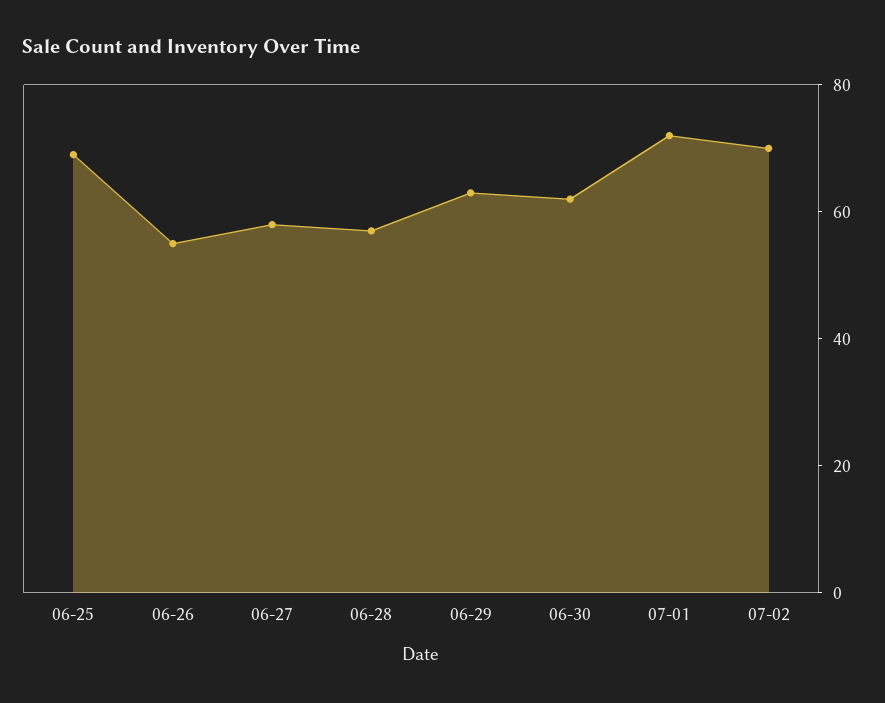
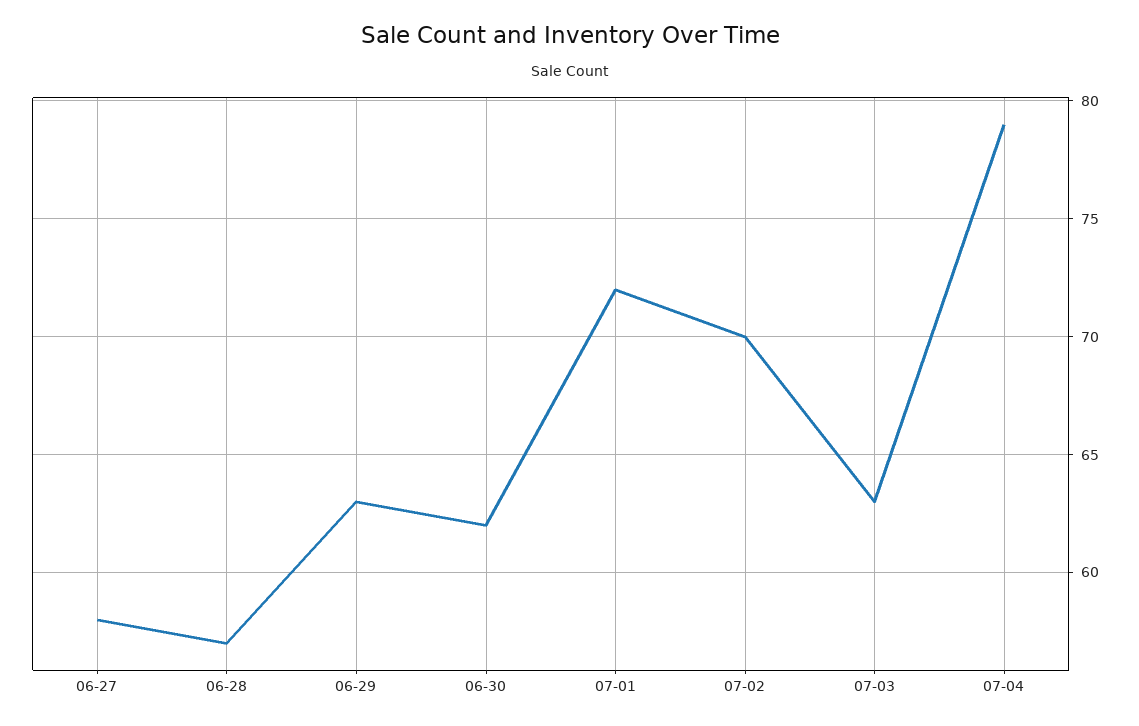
06-25: 70 -> none
06-26: 55 -> none
07-03: none -> 63
07-04: none -> 79

